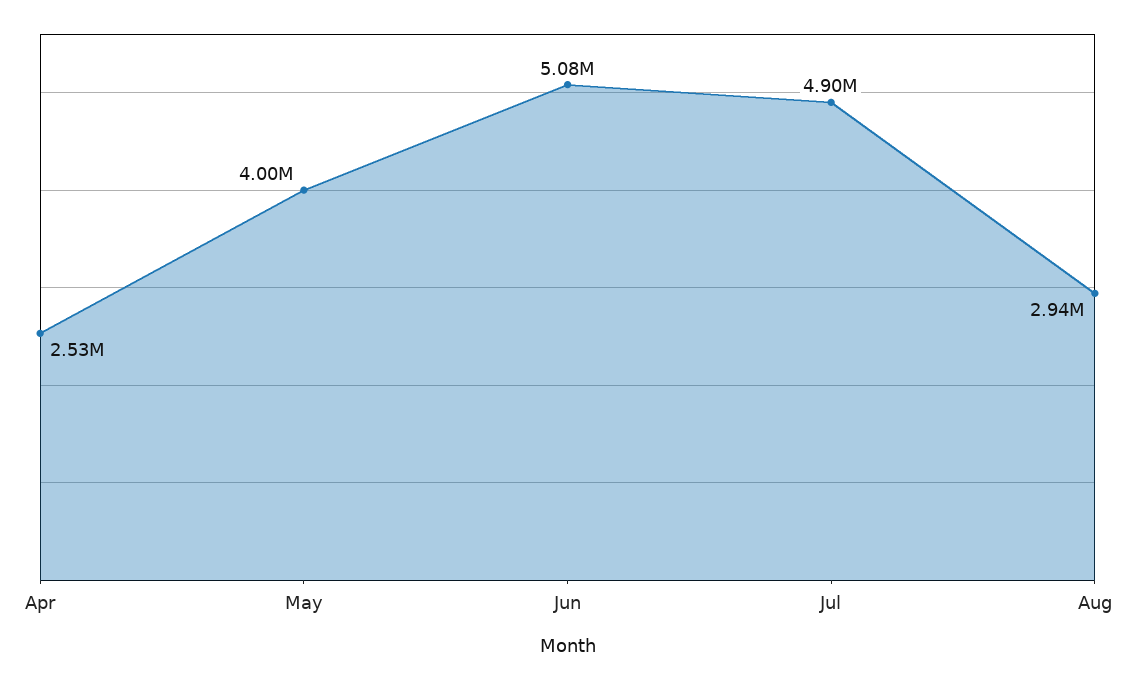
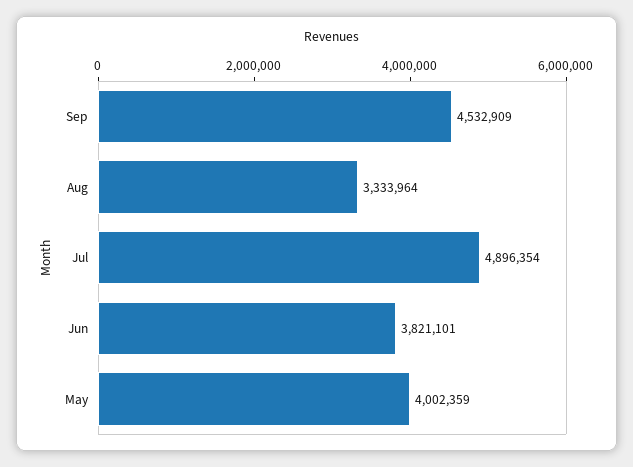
Apr: 2530000 -> none
Jun: 5080000 -> 3821101
Aug: 2940000 -> 3333964
Sep: none -> 4532909

